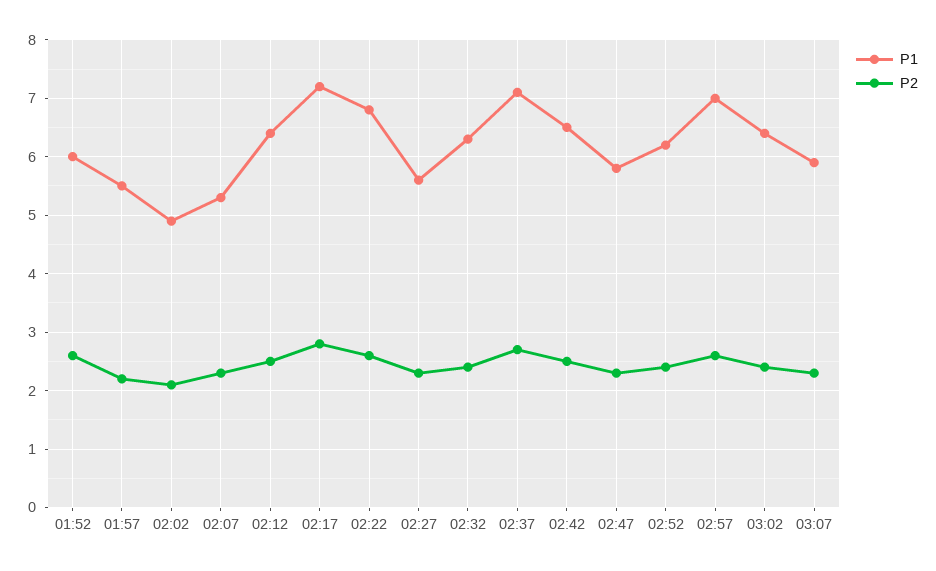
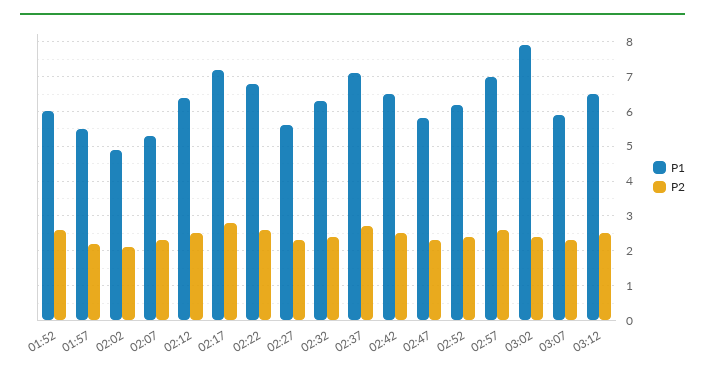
P1, 03:02: 6.5 -> 8
P1, 03:12: none -> 6.5
P2, 03:12: none -> 2.5

